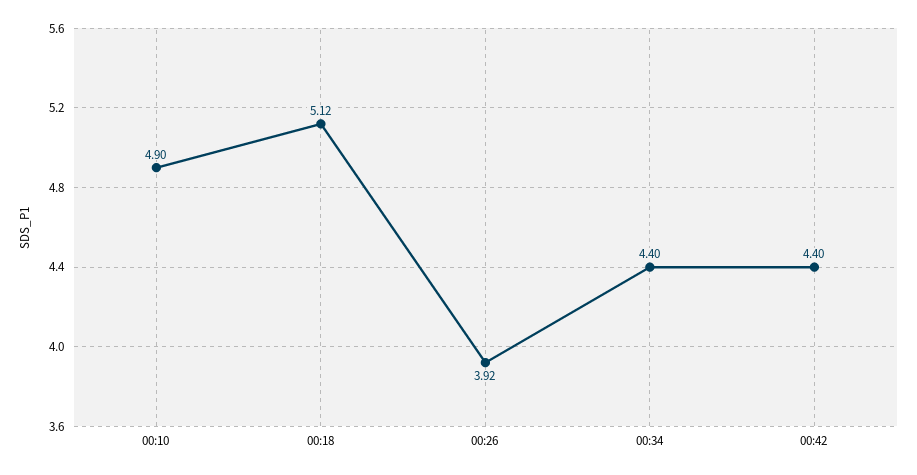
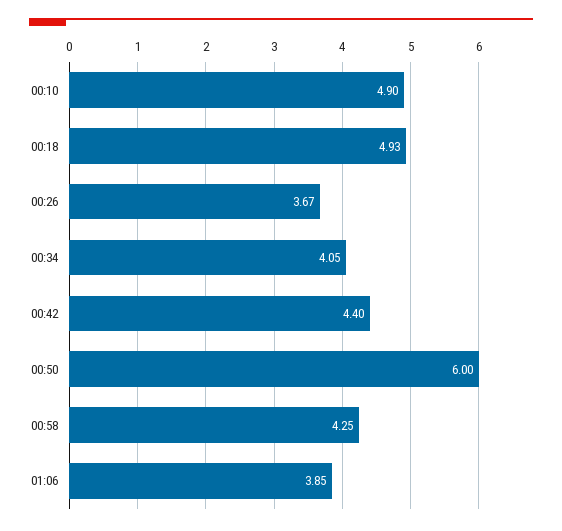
00:18: 5.12 -> 4.93
00:26: 3.92 -> 3.67
00:34: 4.4 -> 4.05
00:50: none -> 6
00:58: none -> 4.25
01:06: none -> 3.85

